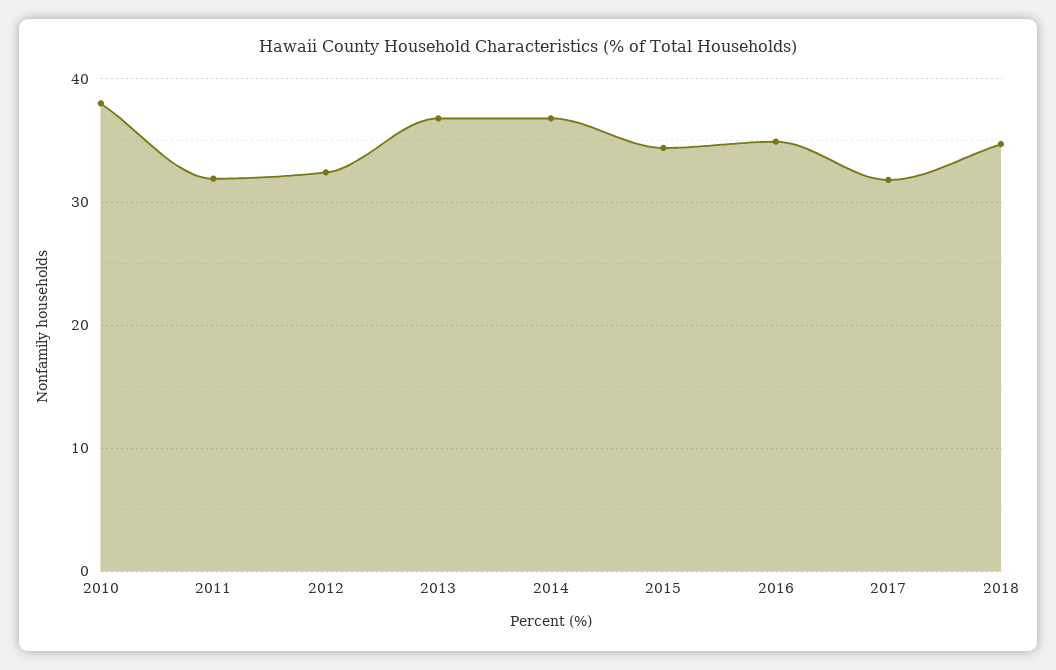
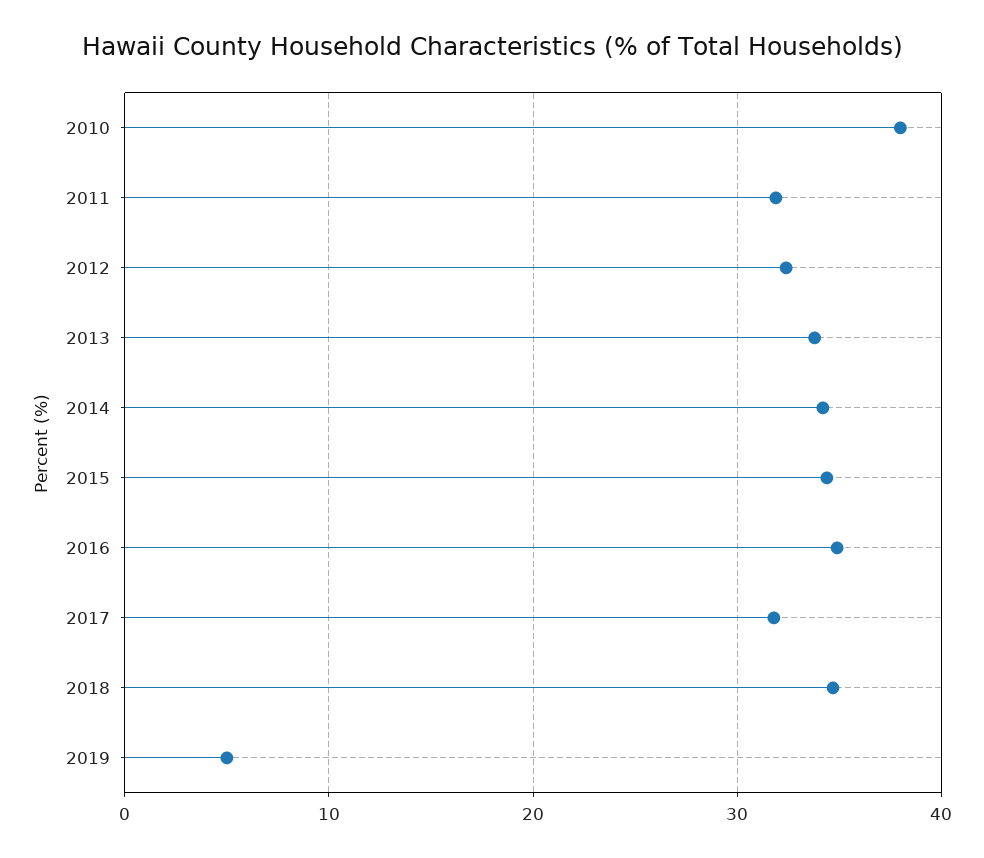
2013: 37 -> 34
2014: 37 -> 34
2019: none -> 5

